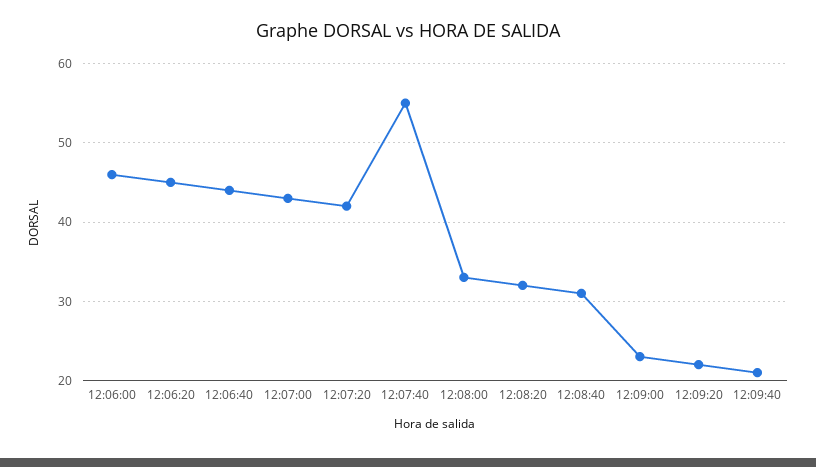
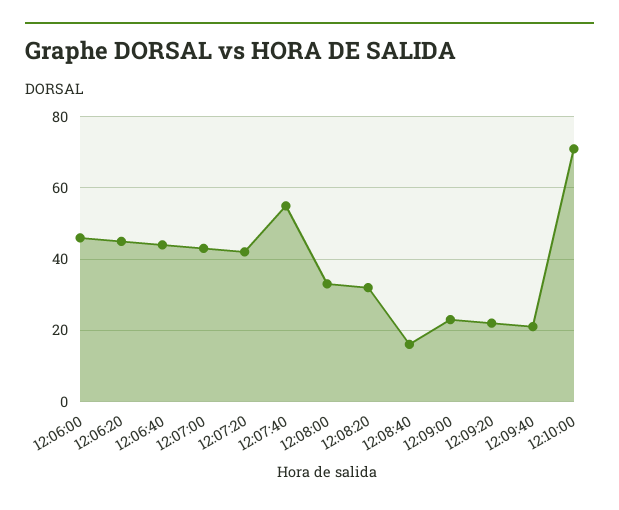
12:08:40: 31 -> 15
12:10:00: none -> 70

